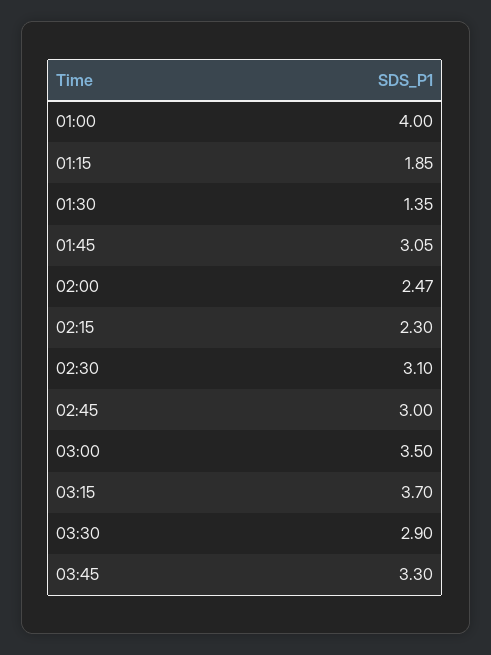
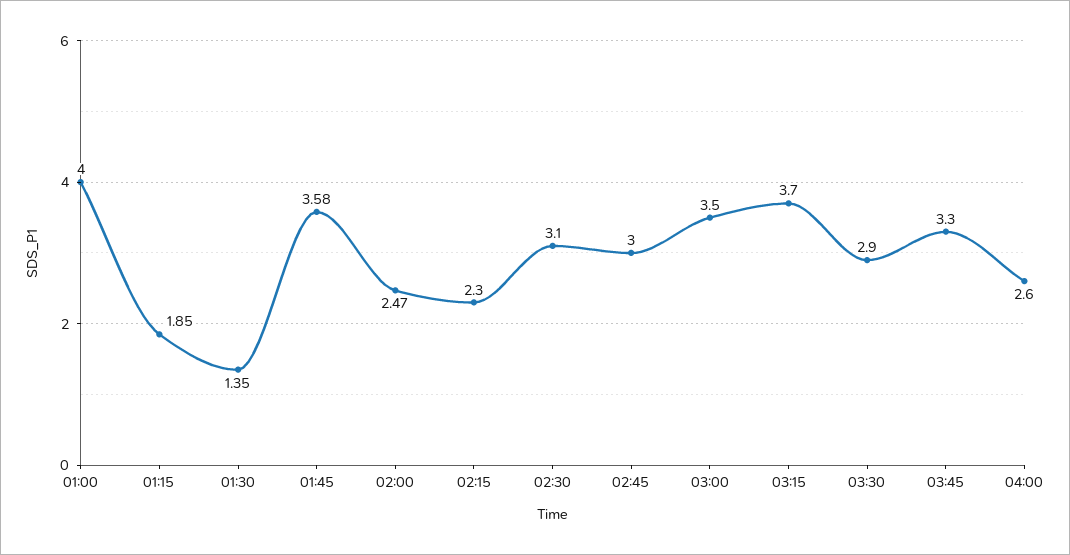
01:45: 3.05 -> 3.58
04:00: none -> 2.6

